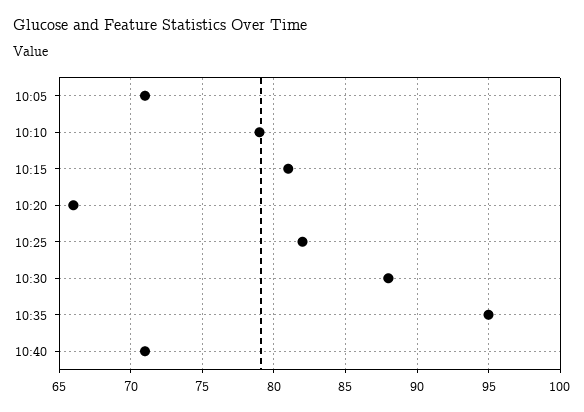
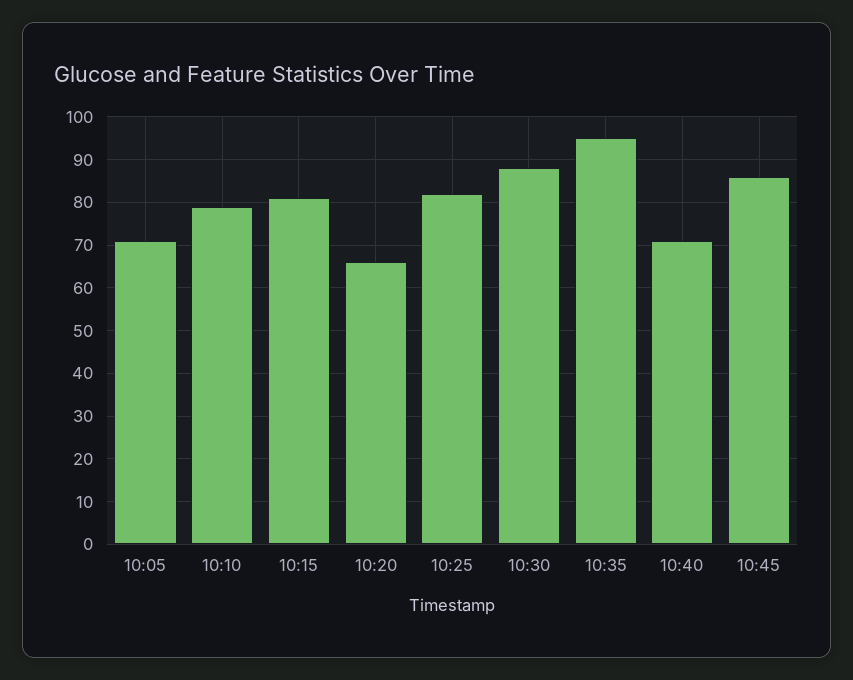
10:45: none -> 85

